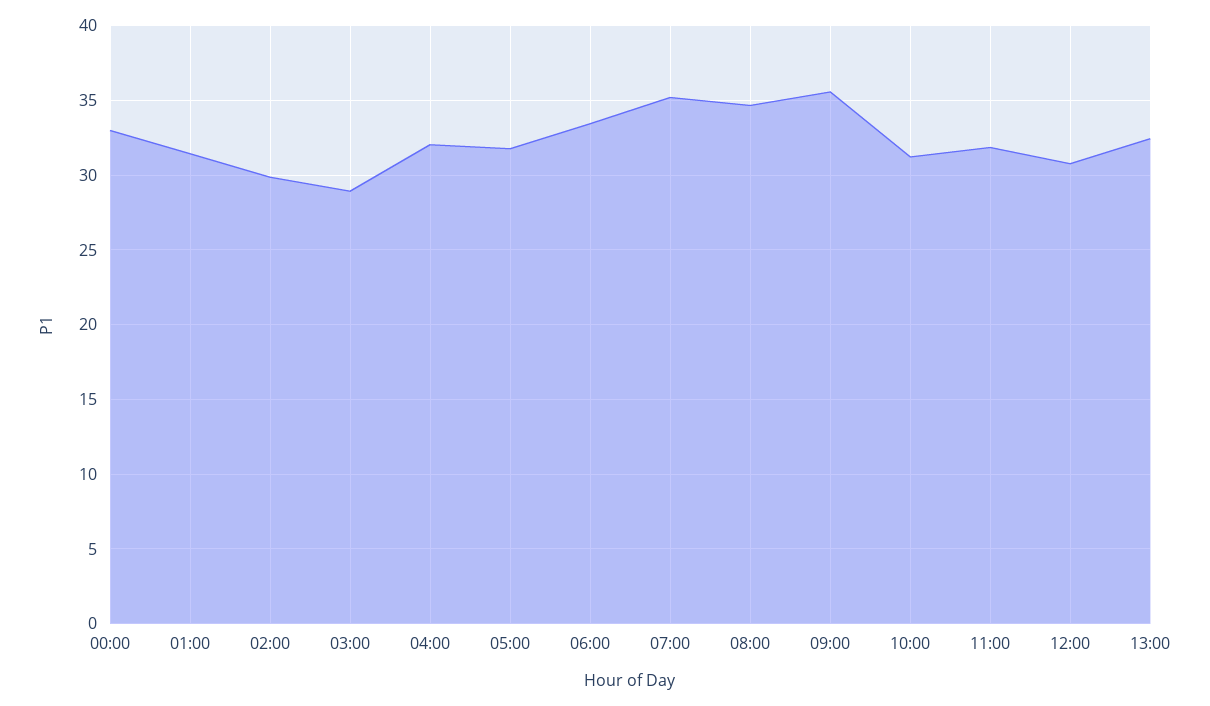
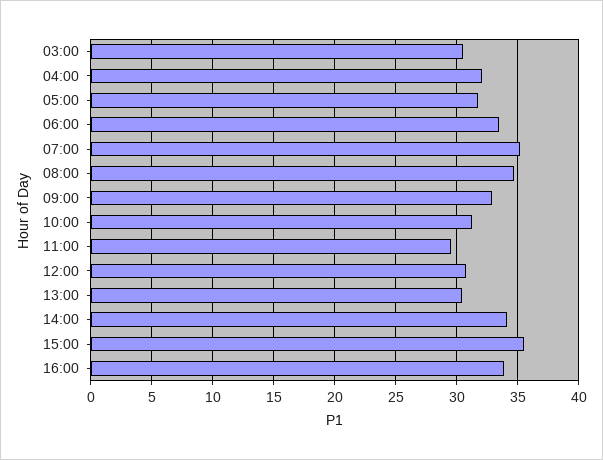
00:00: 33 -> none
01:00: 31.5 -> none
02:00: 30 -> none
03:00: 29 -> 30.5
09:00: 35.5 -> 33
11:00: 32 -> 29.5
13:00: 32.5 -> 30.5
14:00: none -> 34
15:00: none -> 35.5
16:00: none -> 34

